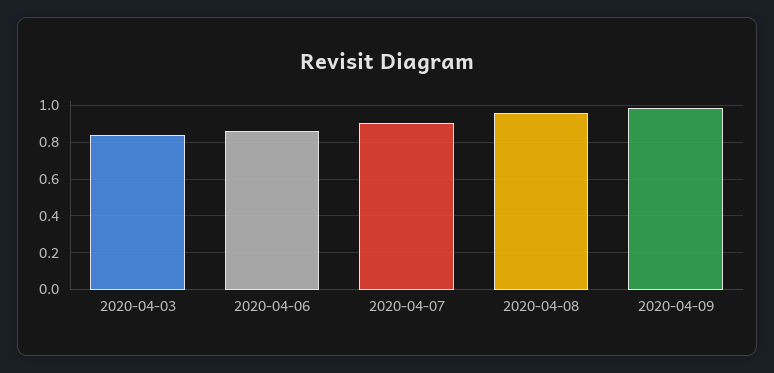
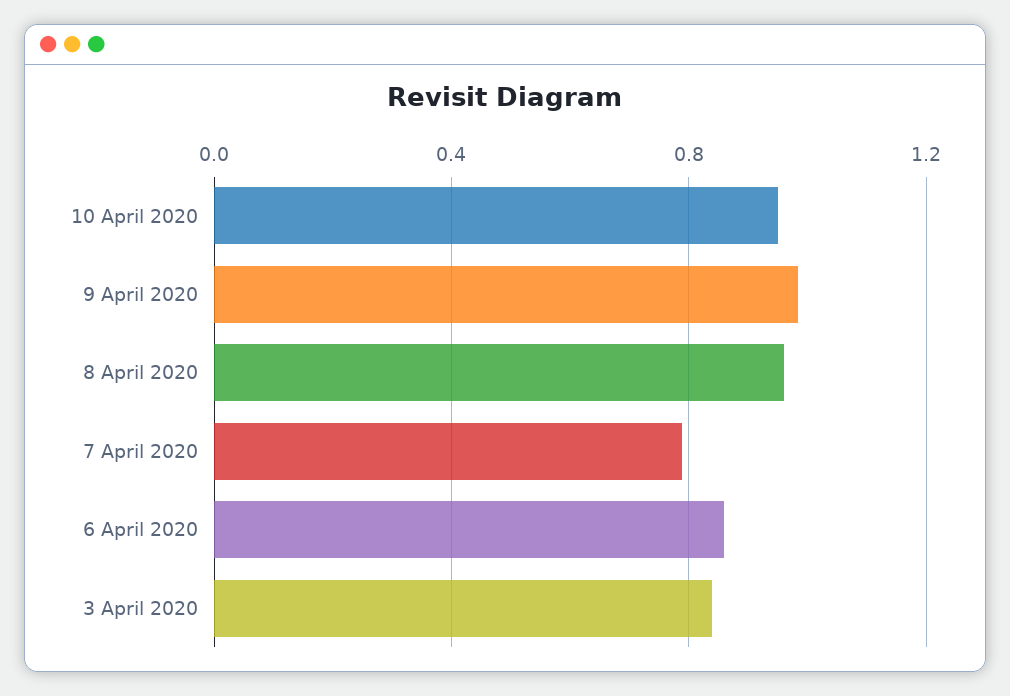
2020-04-07: 0.9 -> 0.8
10 April 2020: none -> 0.95

